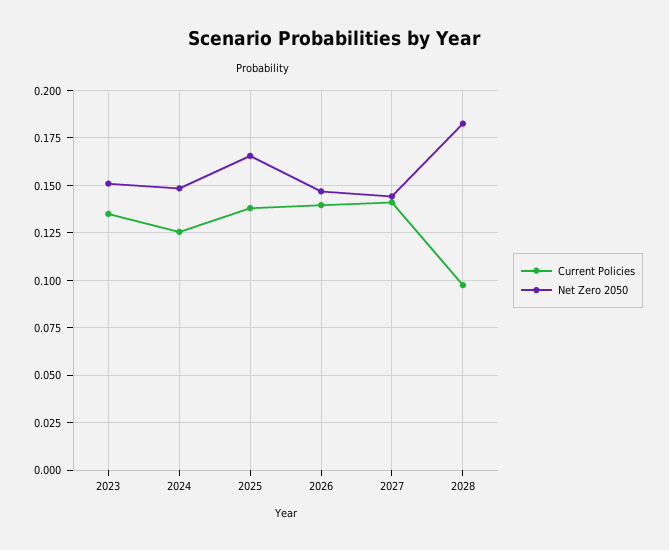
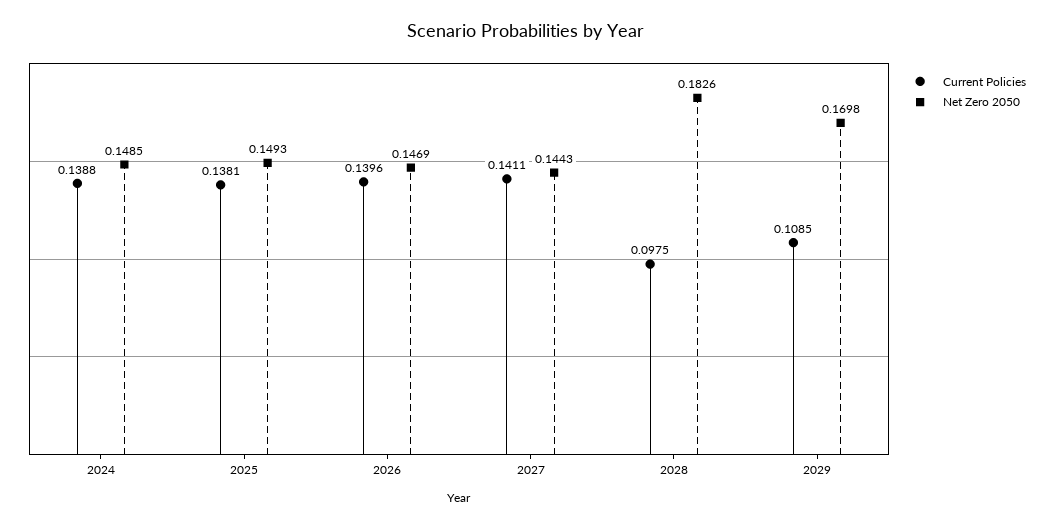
Current Policies, 2023: 0.135 -> none
Net Zero 2050, 2023: 0.15 -> none
Current Policies, 2024: 0.125 -> 0.1388
Net Zero 2050, 2025: 0.165 -> 0.1493
Current Policies, 2029: none -> 0.1085
Net Zero 2050, 2029: none -> 0.1698

